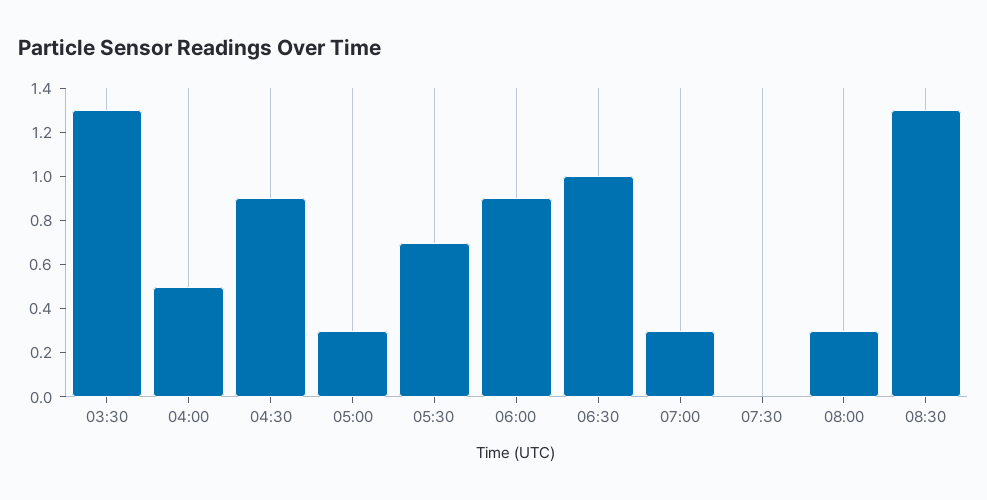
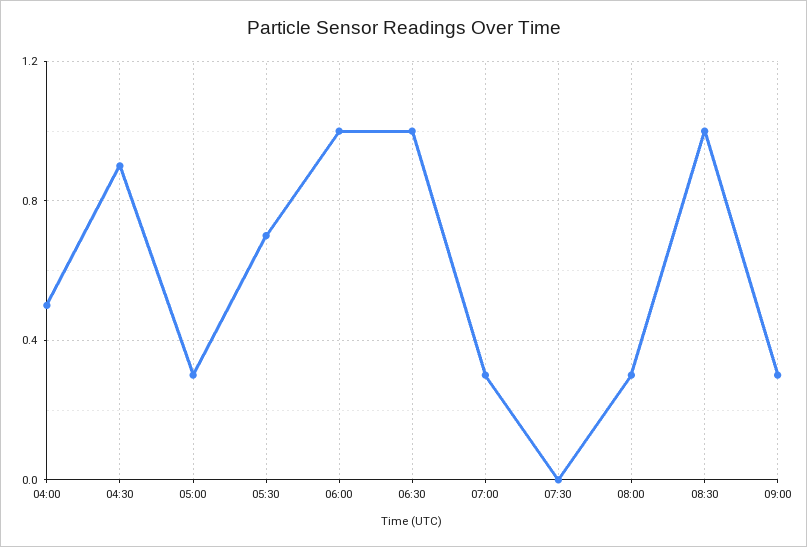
03:30: 1.3 -> none
06:00: 0.9 -> 1
08:30: 1.3 -> 1
09:00: none -> 0.3

